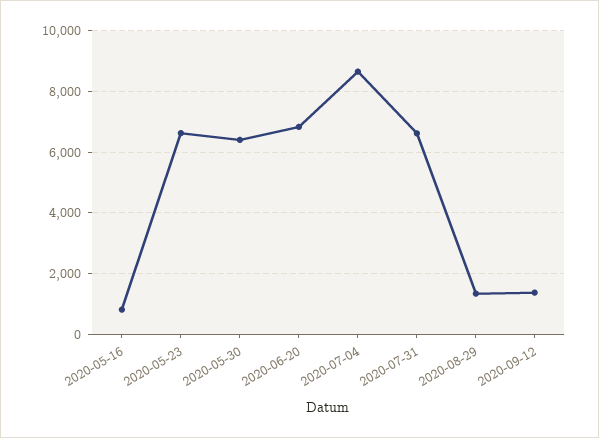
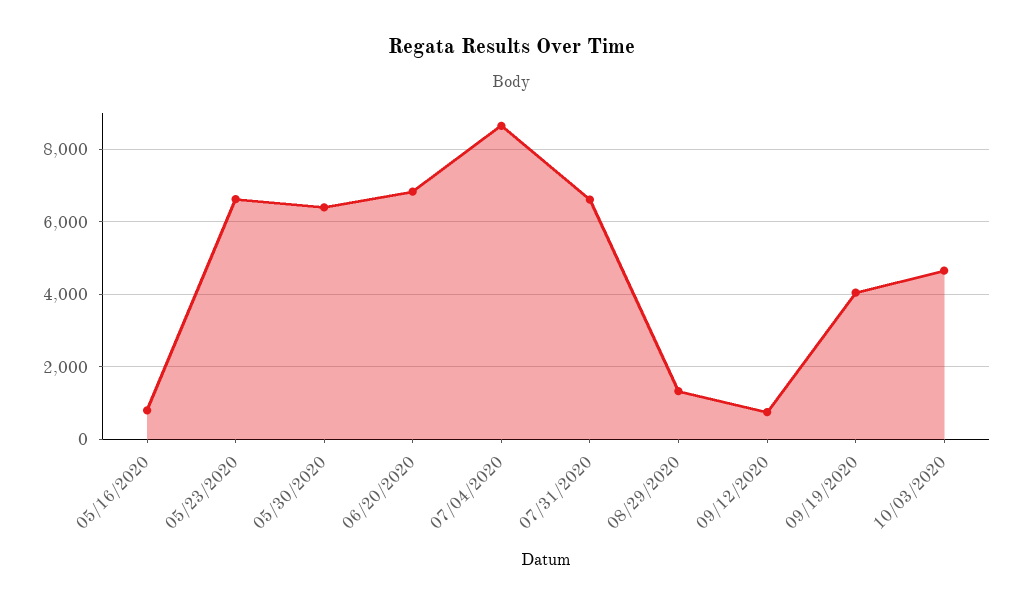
2020-09-12: 1400 -> 800
09/19/2020: none -> 4000
10/03/2020: none -> 4600

